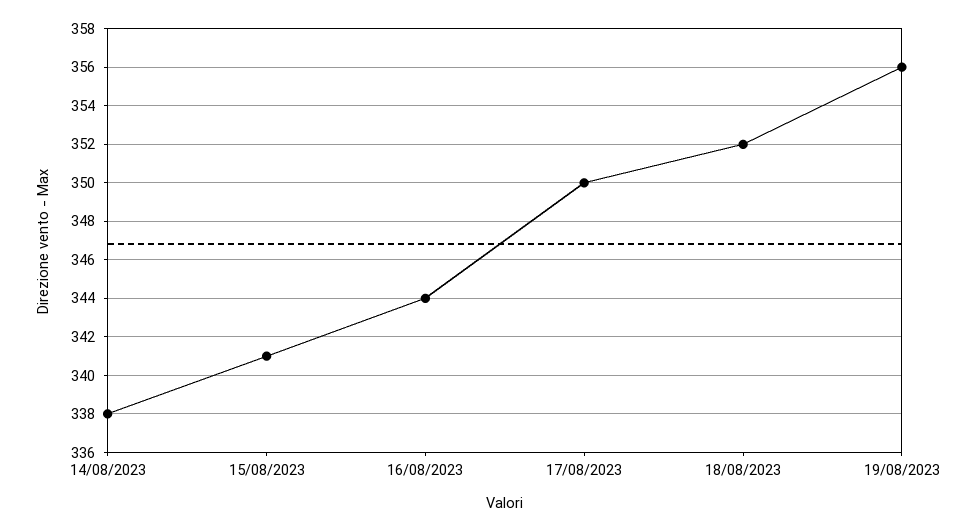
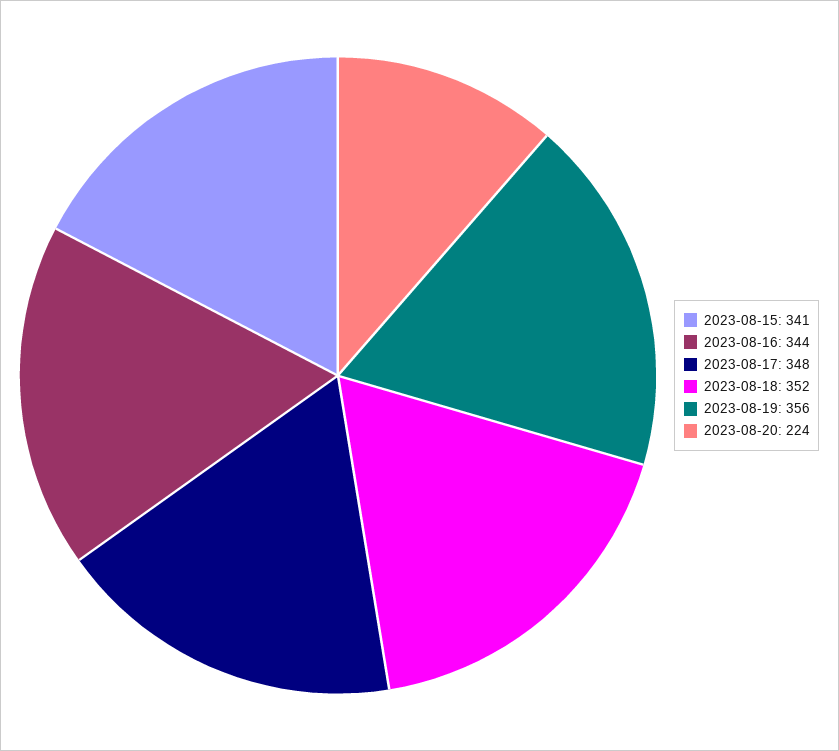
14/08/2023: 338 -> none
17/08/2023: 350 -> 348
2023-08-20: none -> 224

